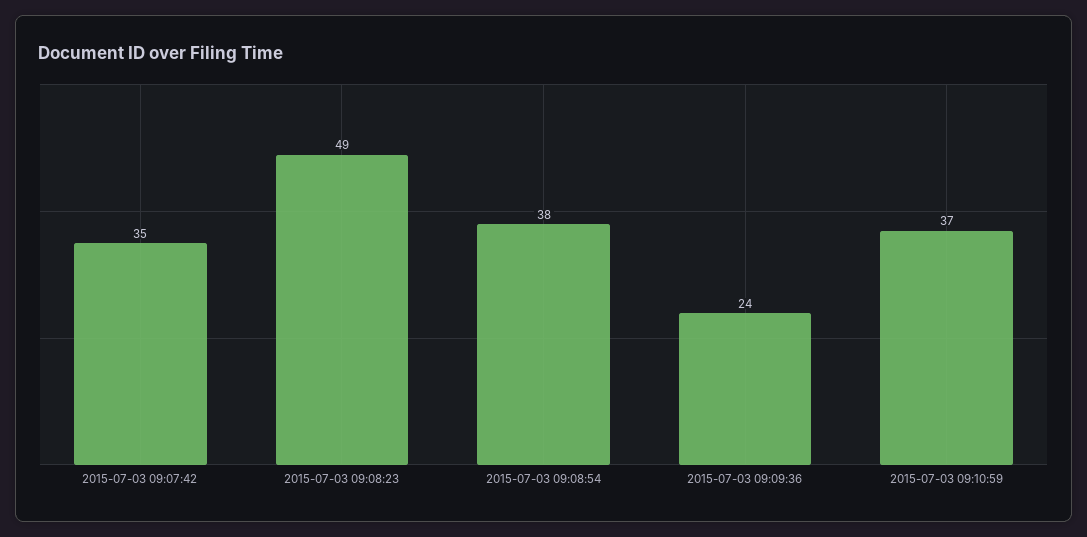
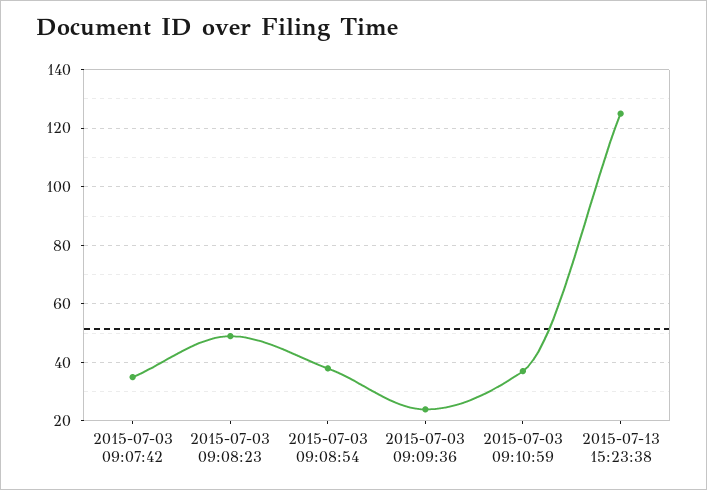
2015-07-13 15:23:38: none -> 125

